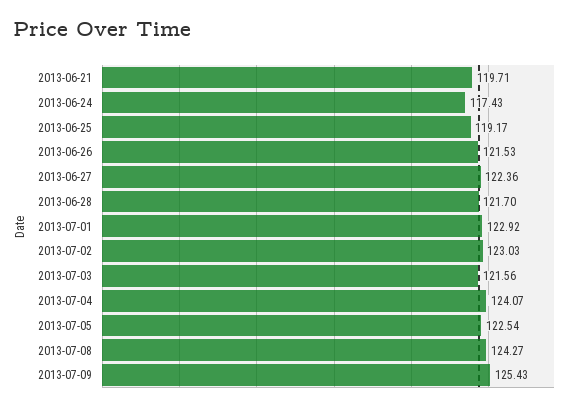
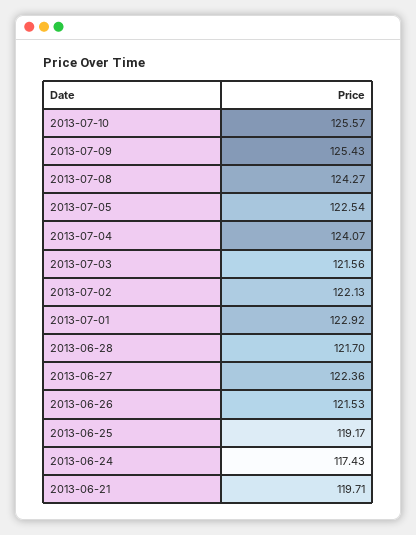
2013-07-02: 123.03 -> 122.13
2013-07-10: none -> 125.57

